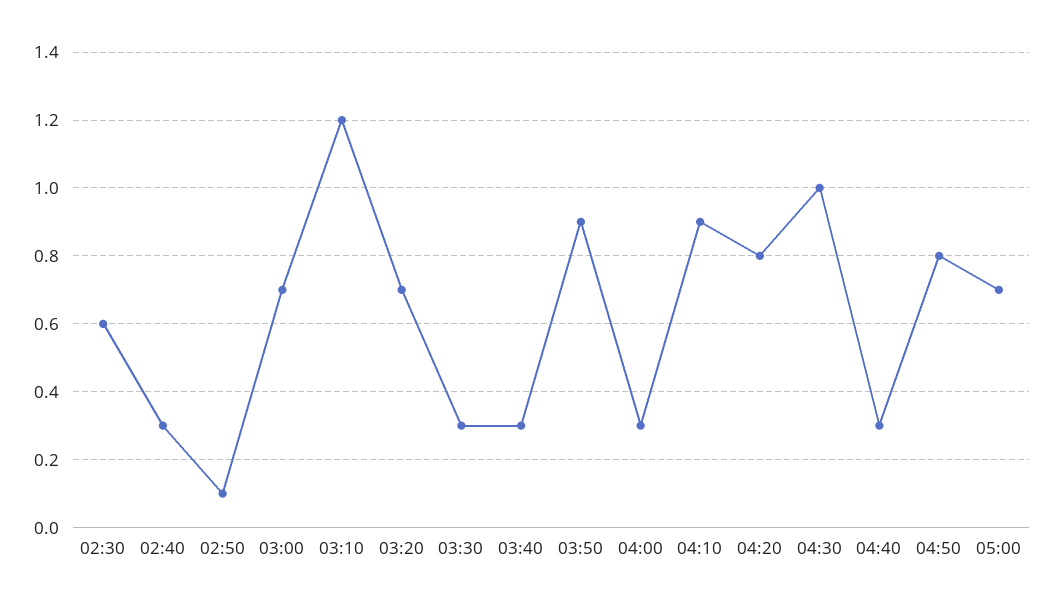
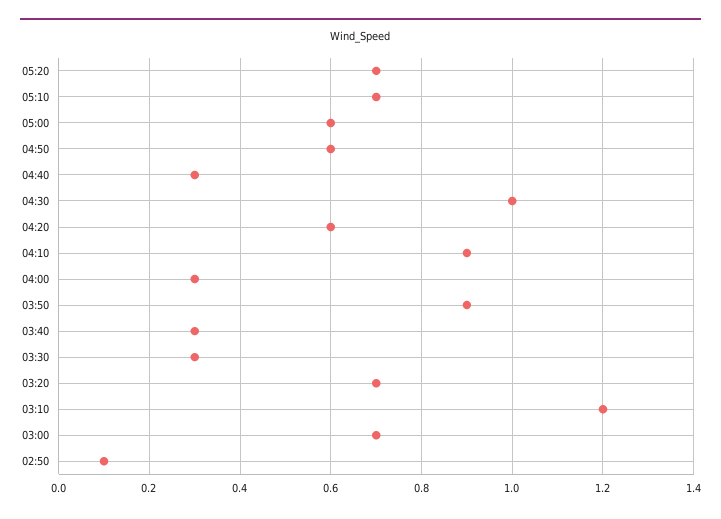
02:30: 0.6 -> none
02:40: 0.3 -> none
04:20: 0.8 -> 0.6
04:50: 0.8 -> 0.6
05:00: 0.7 -> 0.6
05:20: none -> 0.7
05:10: none -> 0.7

